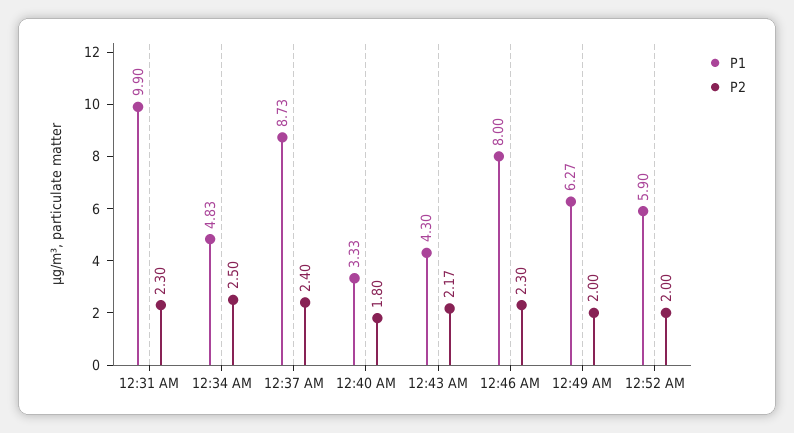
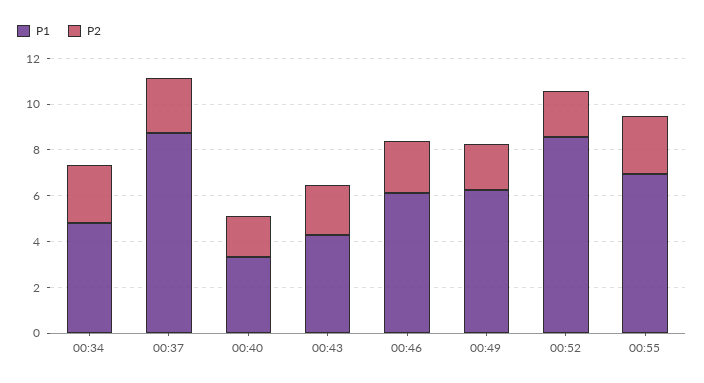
P1, 12:31 AM: 9.9 -> none
P2, 12:31 AM: 2.3 -> none
P1, 12:46 AM: 8 -> 6
P1, 12:52 AM: 5.9 -> 8.5
P1, 00:55: none -> 7
P2, 00:55: none -> 2.5

